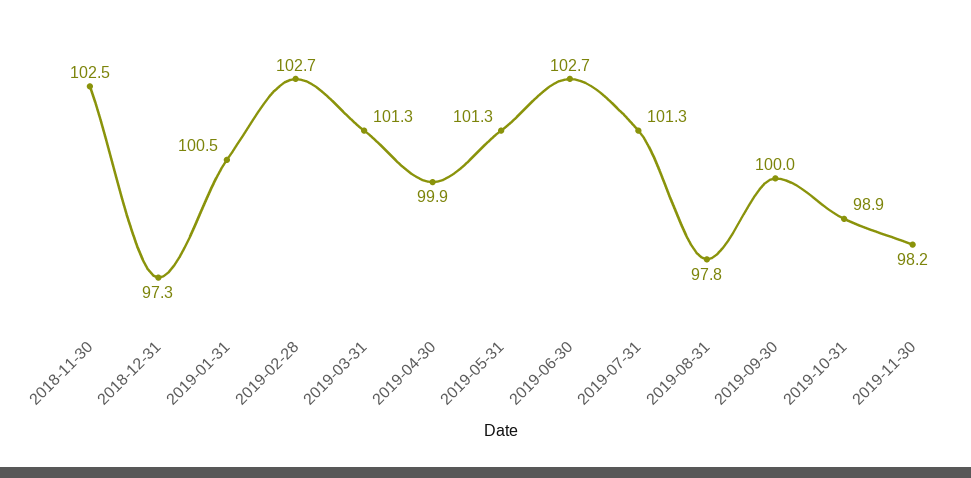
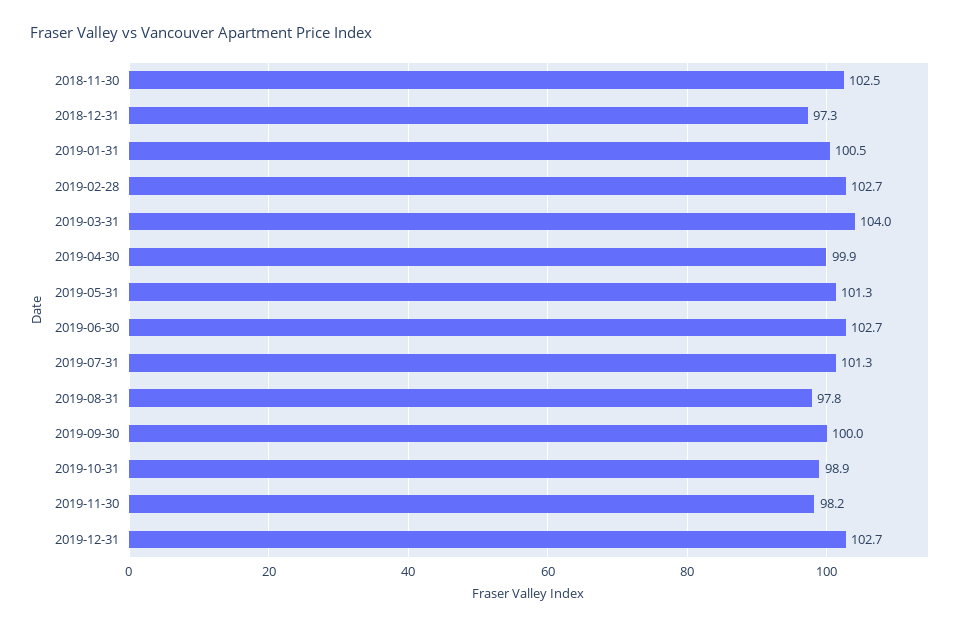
2019-03-31: 101.3 -> 104
2019-12-31: none -> 102.7

